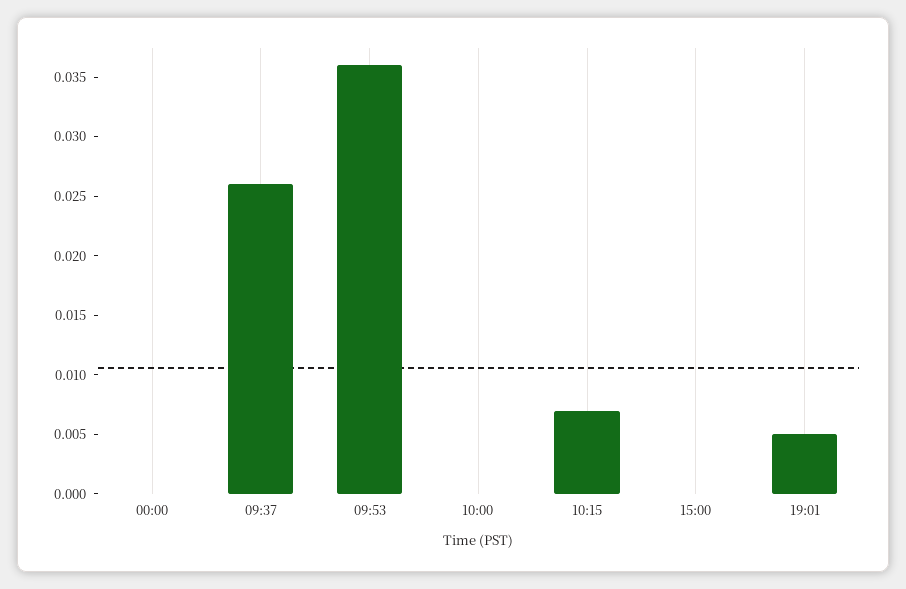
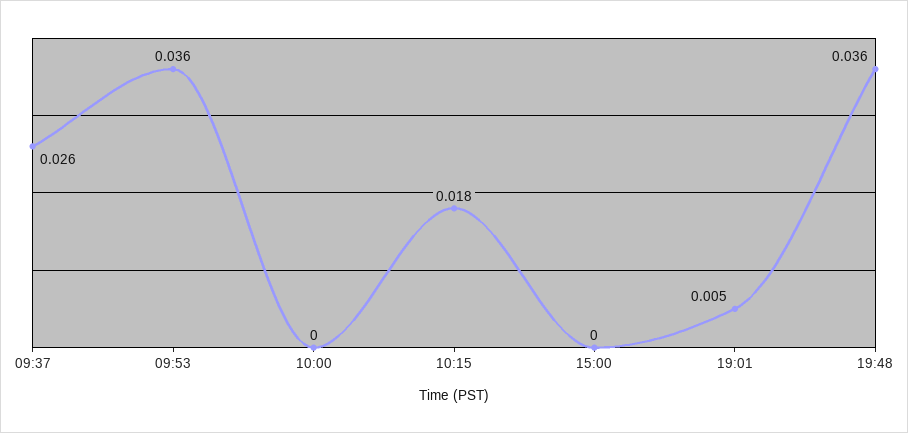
00:00: 0 -> none
10:15: 0.007 -> 0.018
19:48: none -> 0.036

